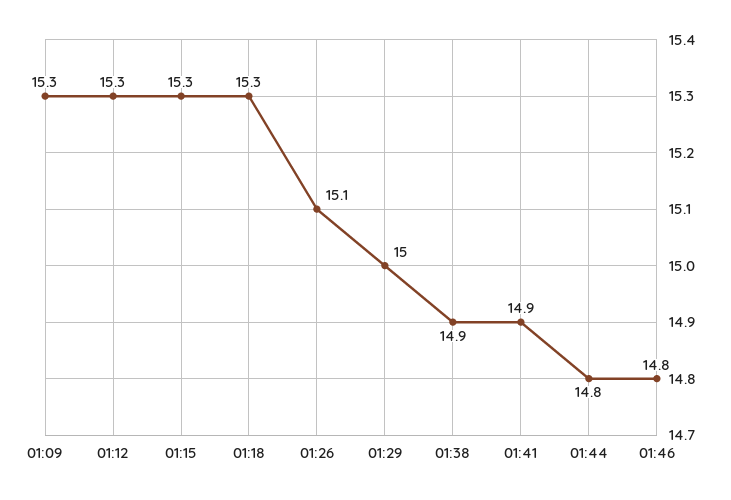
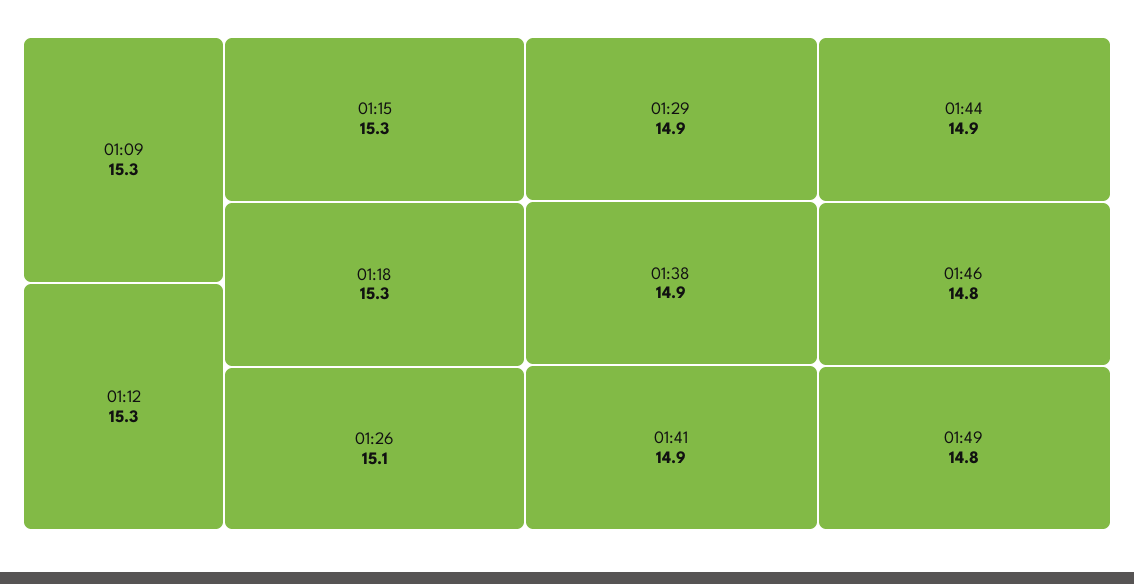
01:29: 15 -> 14.9
01:44: 14.8 -> 14.9
01:49: none -> 14.8

